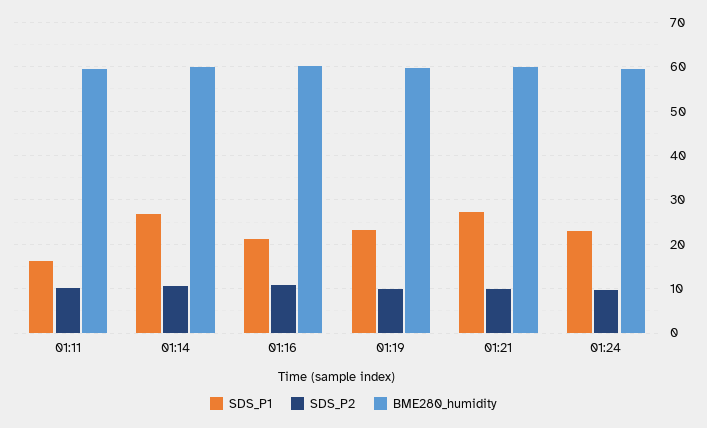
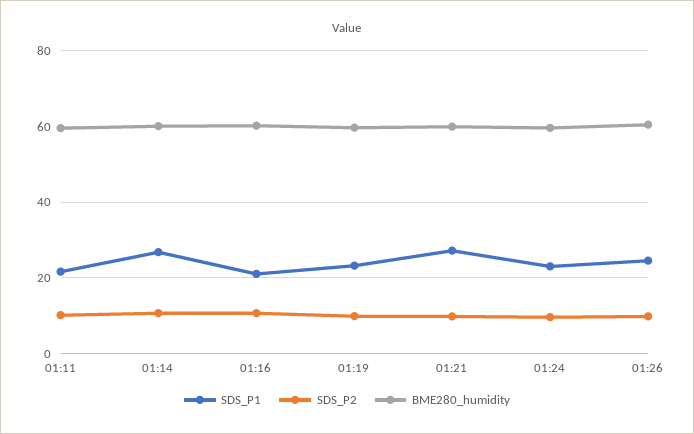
SDS_P1, 01:11: 16 -> 22
SDS_P1, 01:26: none -> 24
SDS_P2, 01:26: none -> 10
BME280_humidity, 01:26: none -> 60

